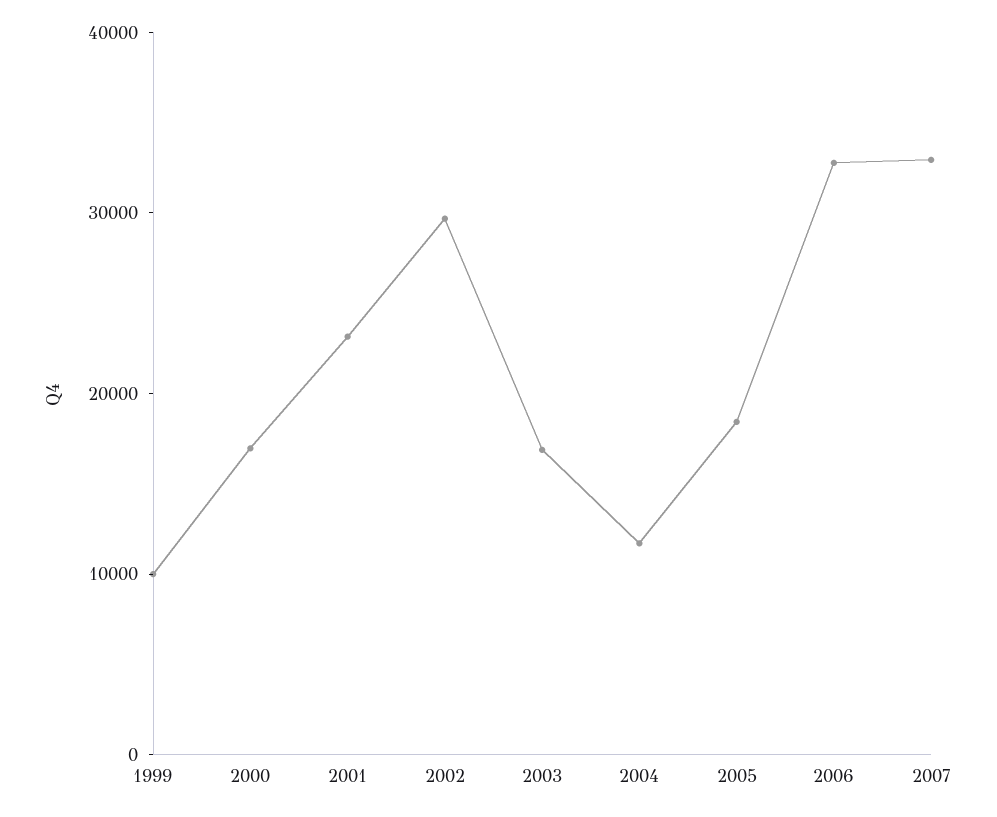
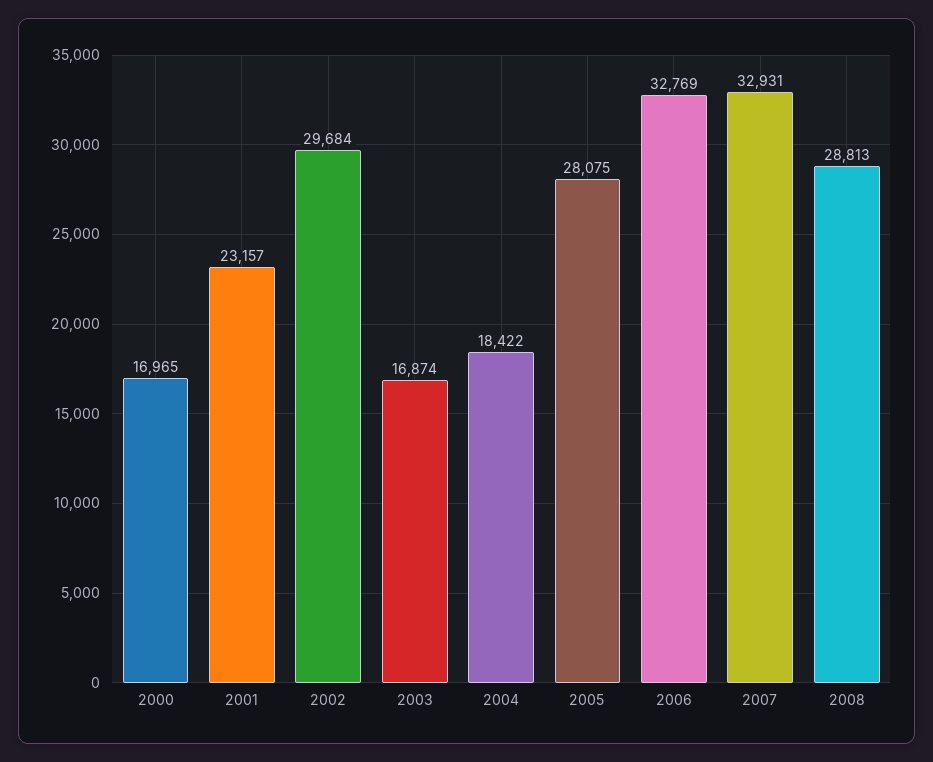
1999: 10000 -> none
2004: 12000 -> 18422
2005: 18000 -> 28075
2008: none -> 28813

